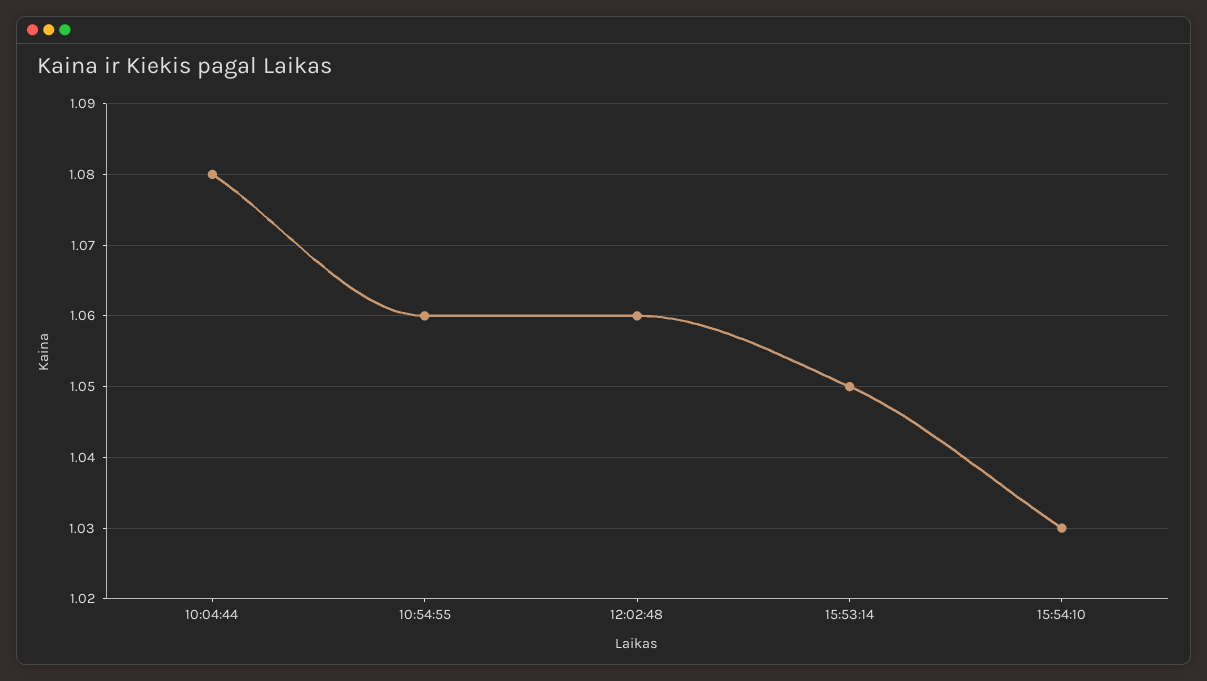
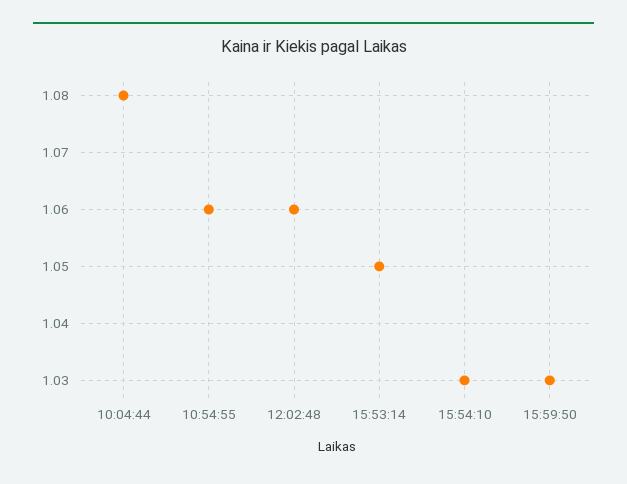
15:59:50: none -> 1.03

